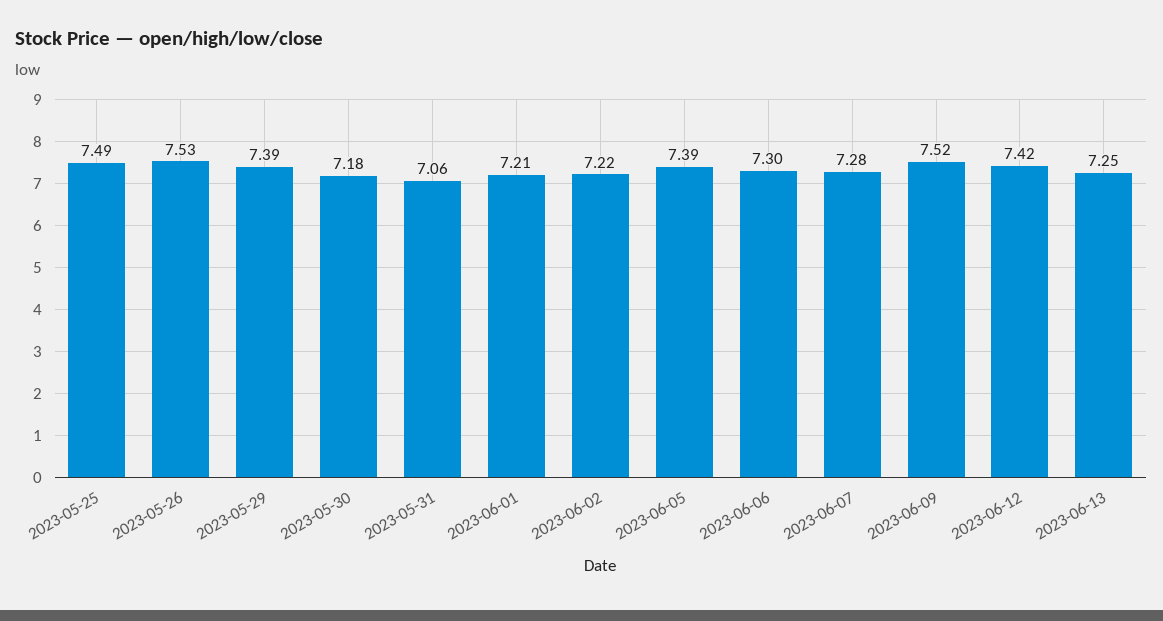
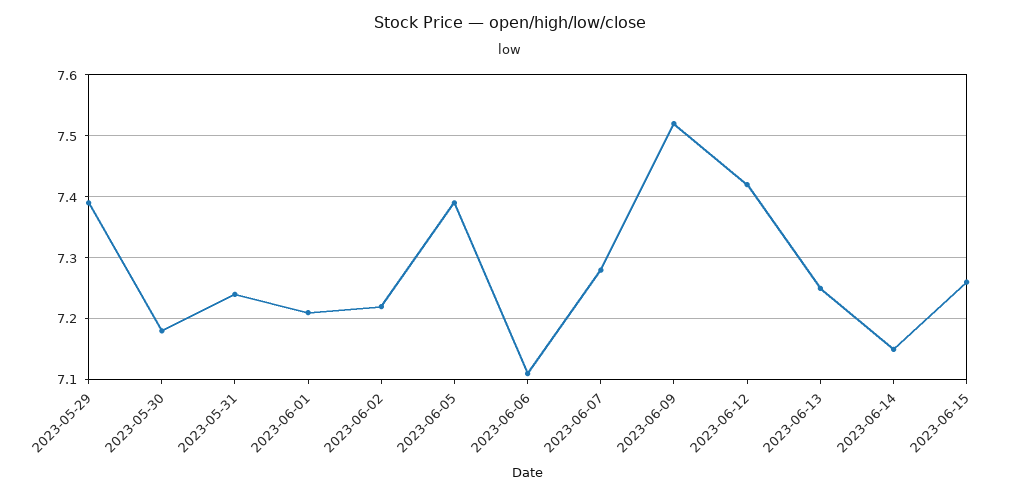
2023-05-25: 7.49 -> none
2023-05-26: 7.53 -> none
2023-05-31: 7.06 -> 7.24
2023-06-06: 7.3 -> 7.11
2023-06-14: none -> 7.15
2023-06-15: none -> 7.26

